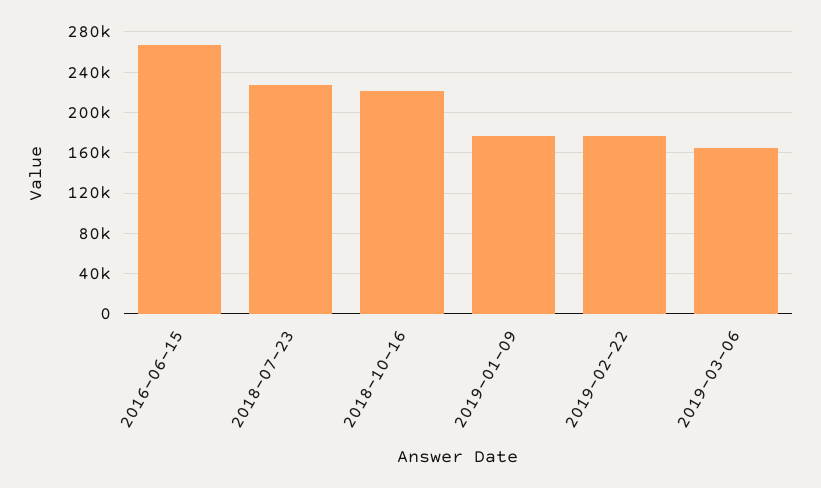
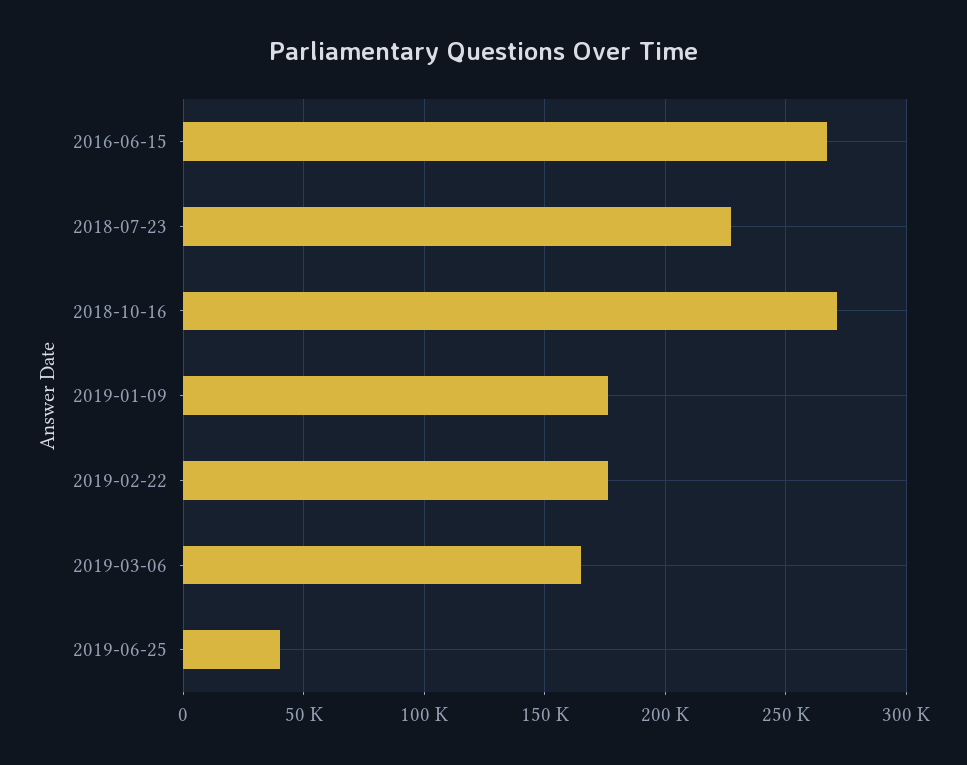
2018-10-16: 220000 -> 270000
2019-06-25: none -> 40000

